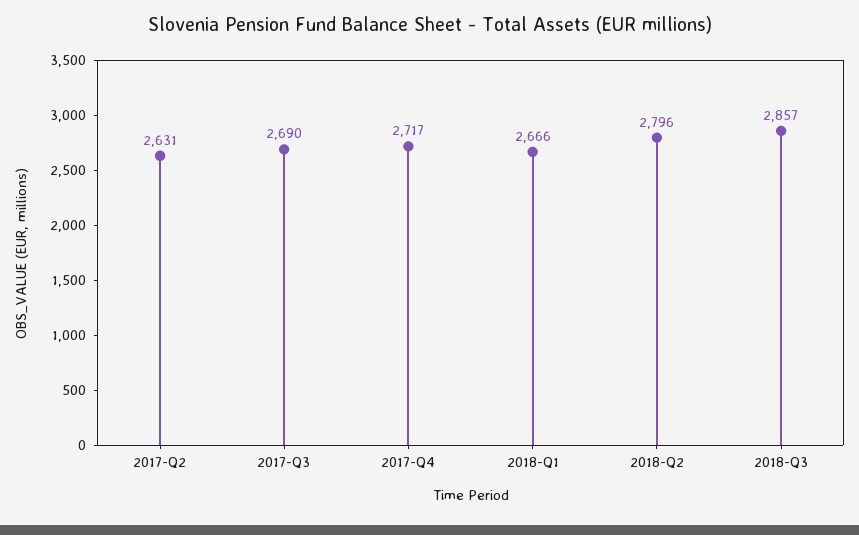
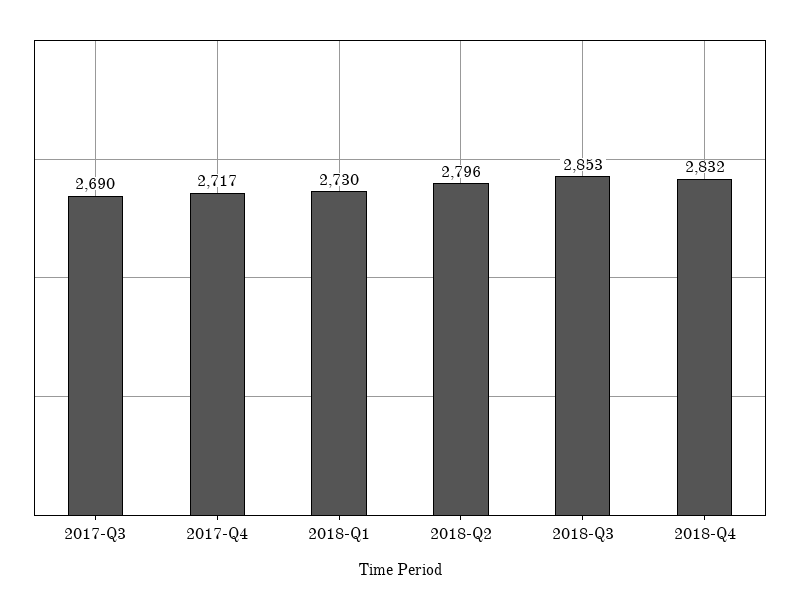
2017-Q2: 2631 -> none
2018-Q1: 2666 -> 2730
2018-Q3: 2857 -> 2853
2018-Q4: none -> 2832

